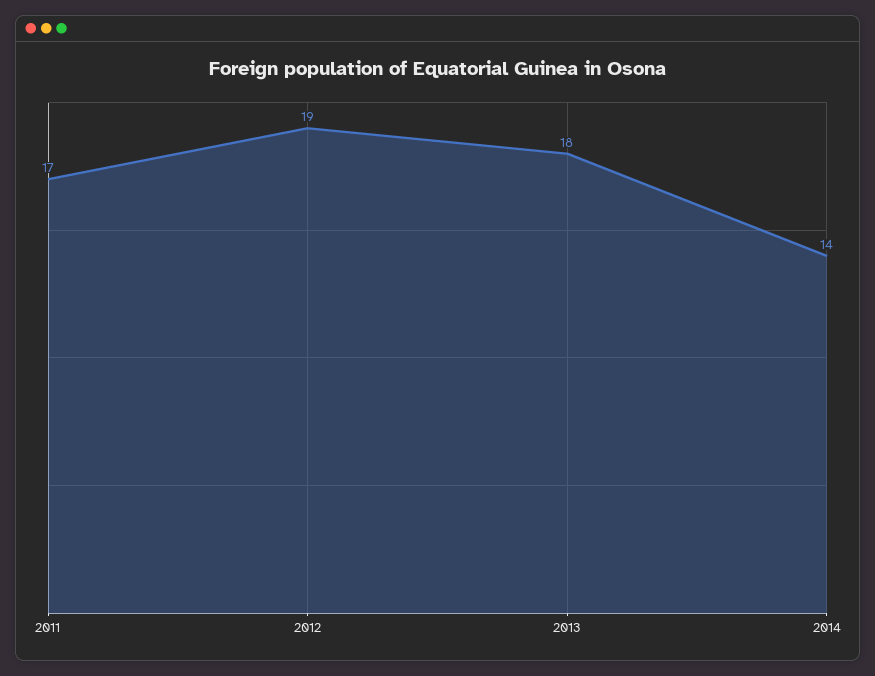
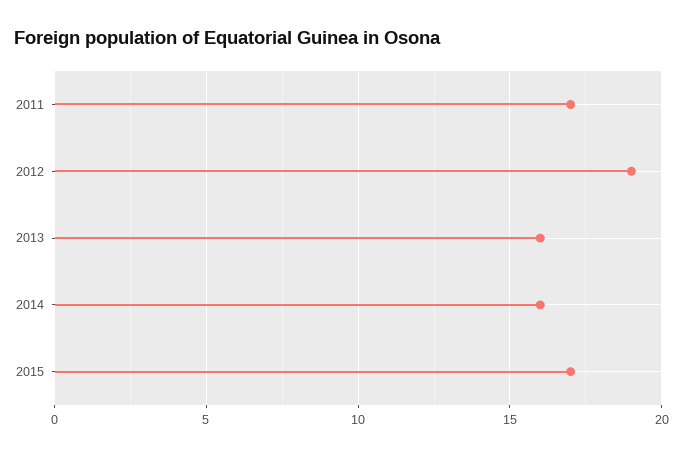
2013: 18 -> 16
2014: 14 -> 16
2015: none -> 17

